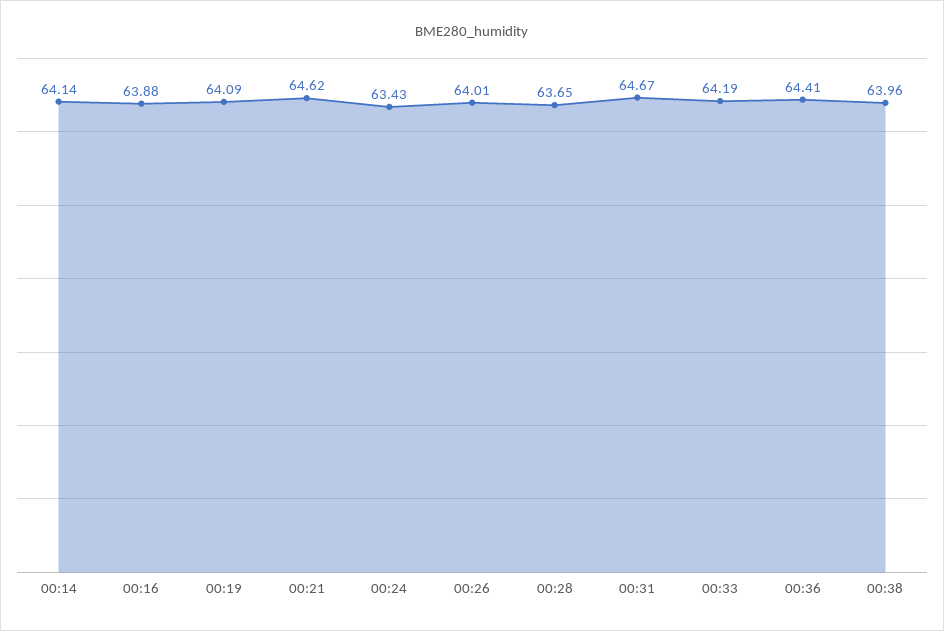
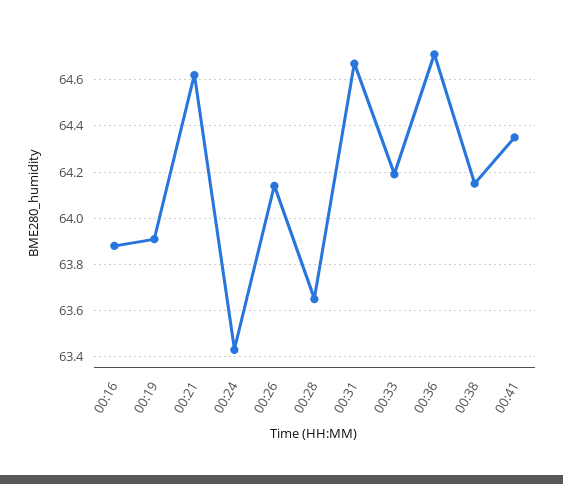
00:14: 64.14 -> none
00:19: 64.09 -> 63.9
00:26: 64.01 -> 64.15
00:36: 64.41 -> 64.7
00:38: 63.96 -> 64.15
00:41: none -> 64.35

